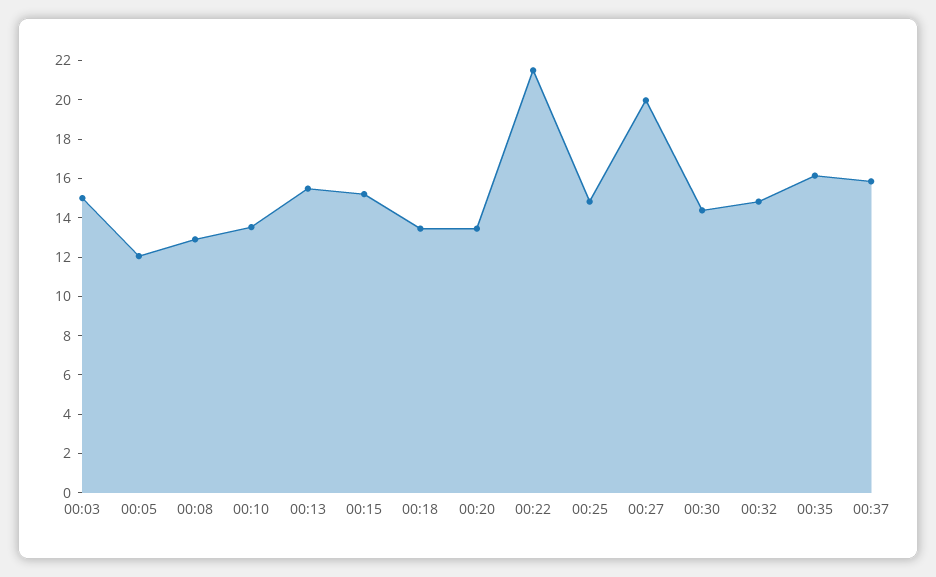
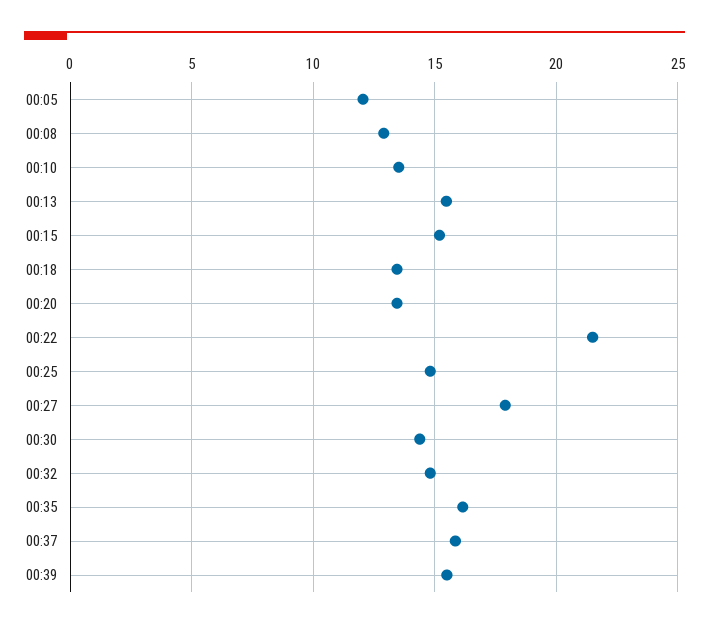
00:03: 15 -> none
00:27: 20 -> 18
00:39: none -> 15.5

